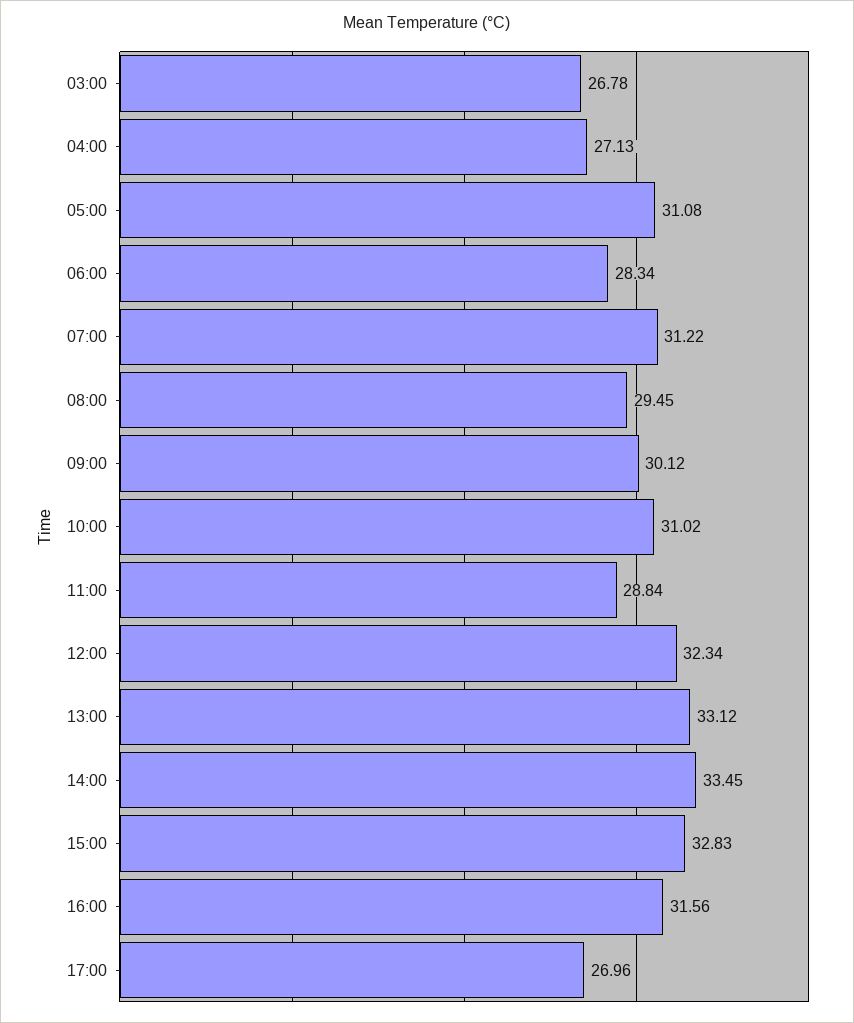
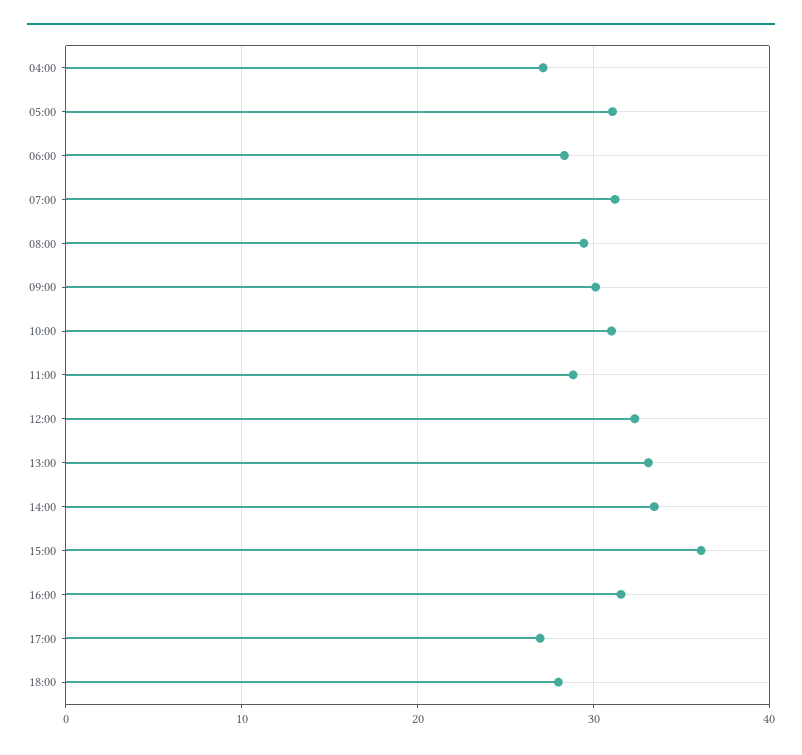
03:00: 26.78 -> none
15:00: 32.83 -> 36
18:00: none -> 28

